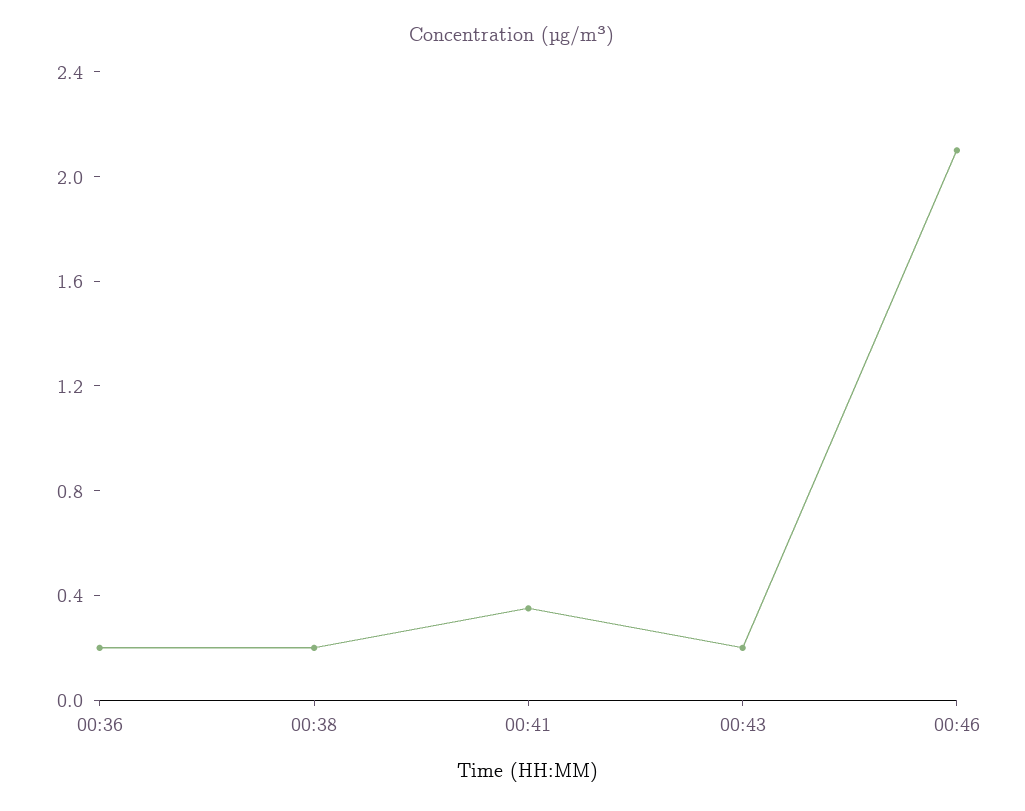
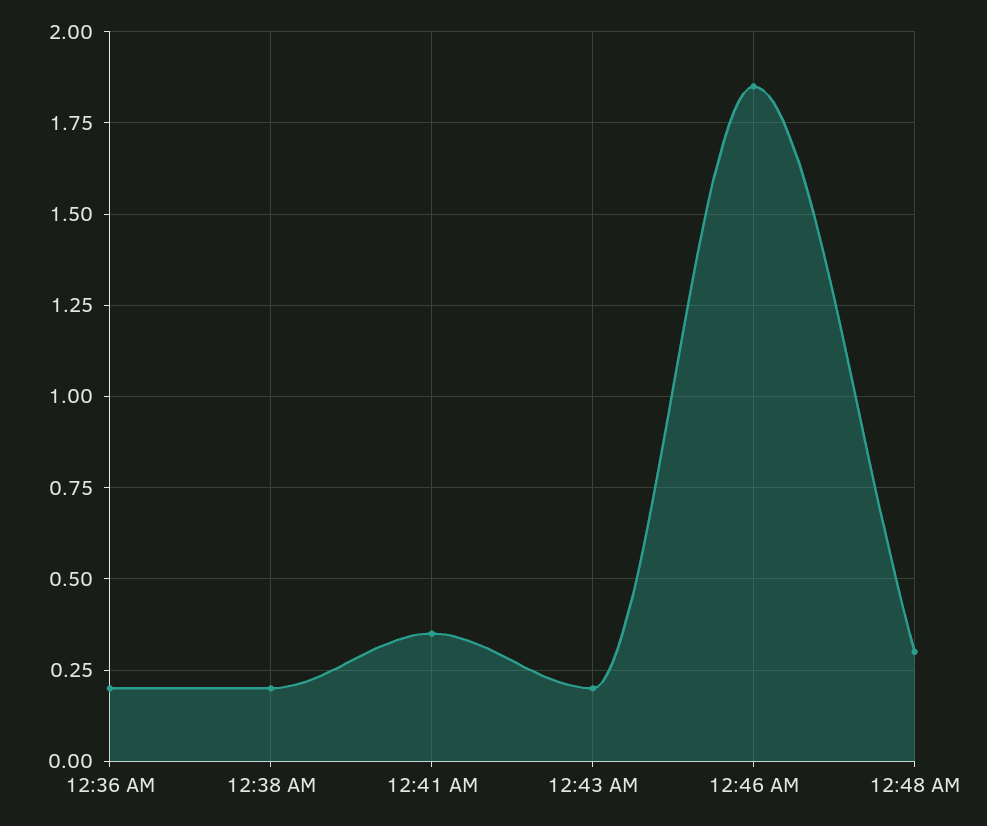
00:46: 2.1 -> 1.85
12:48 AM: none -> 0.3

